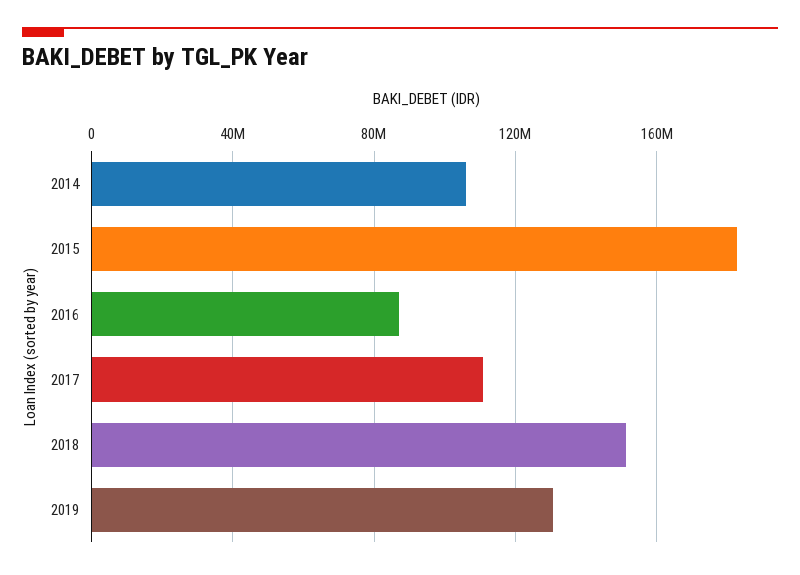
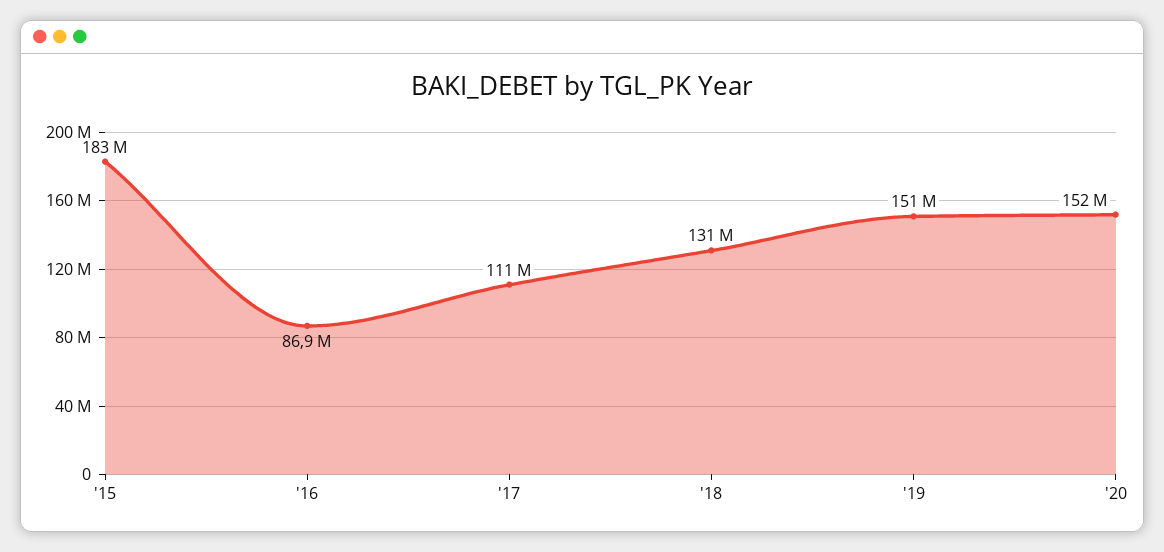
2014: 105000000 -> none
2018: 150000000 -> 131000000
2019: 130000000 -> 151000000
'20: none -> 152000000

